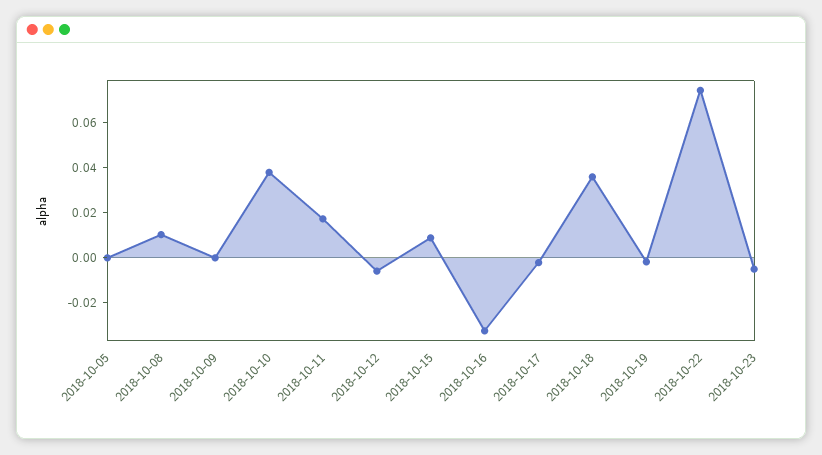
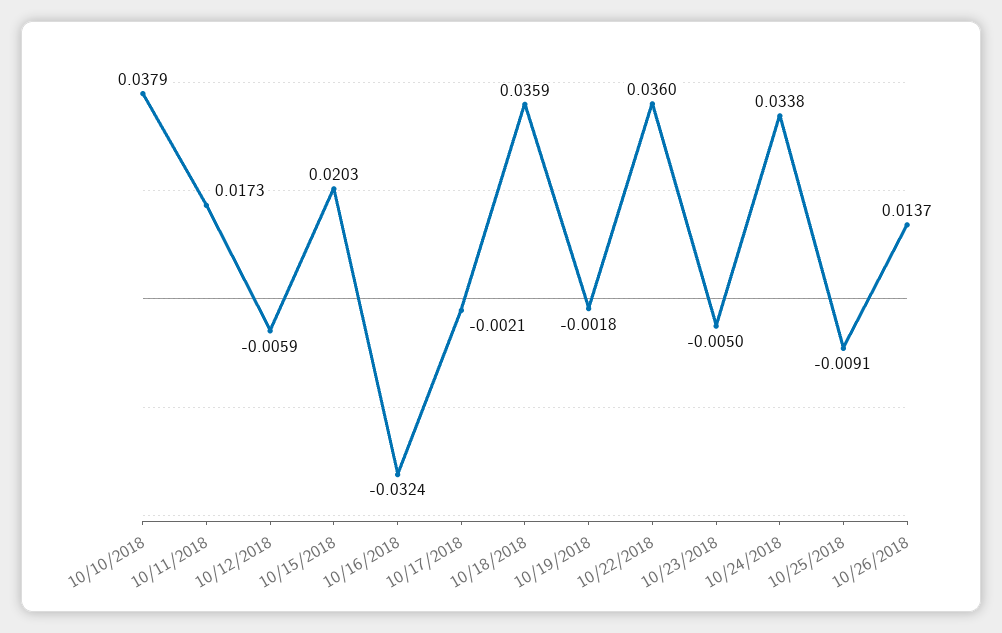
2018-10-05: 0 -> none
2018-10-08: 0.01 -> none
2018-10-09: 0 -> none
2018-10-15: 0.01 -> 0.0203
2018-10-22: 0.075 -> 0.036
10/24/2018: none -> 0.0338
10/25/2018: none -> -0.0091
10/26/2018: none -> 0.0137

